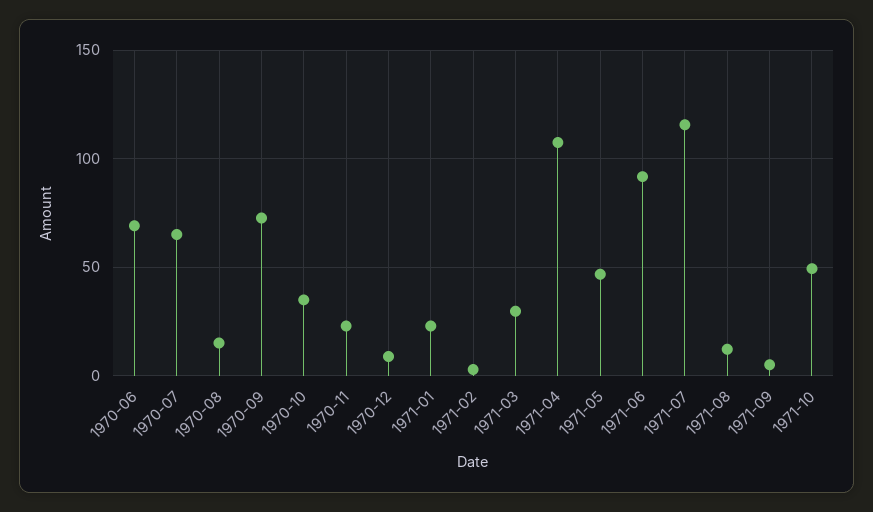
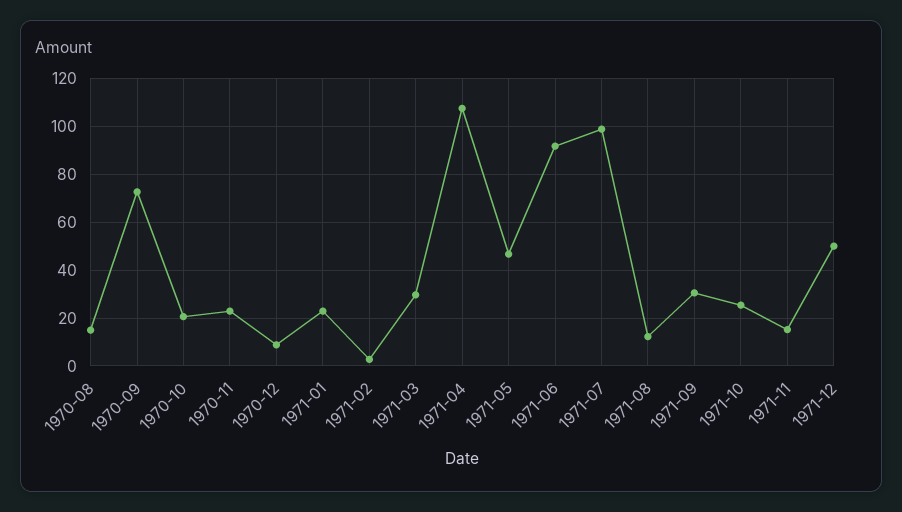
1970-06: 70 -> none
1970-07: 65 -> none
1970-10: 35 -> 20
1971-07: 115 -> 100
1971-09: 5 -> 30
1971-10: 50 -> 25
1971-11: none -> 15
1971-12: none -> 50

